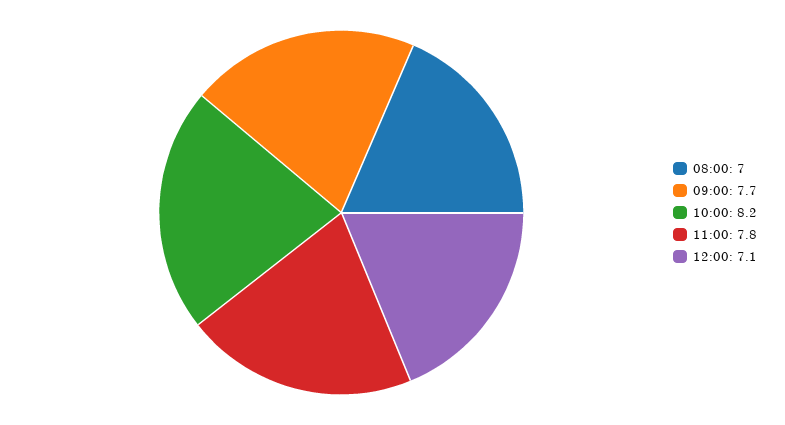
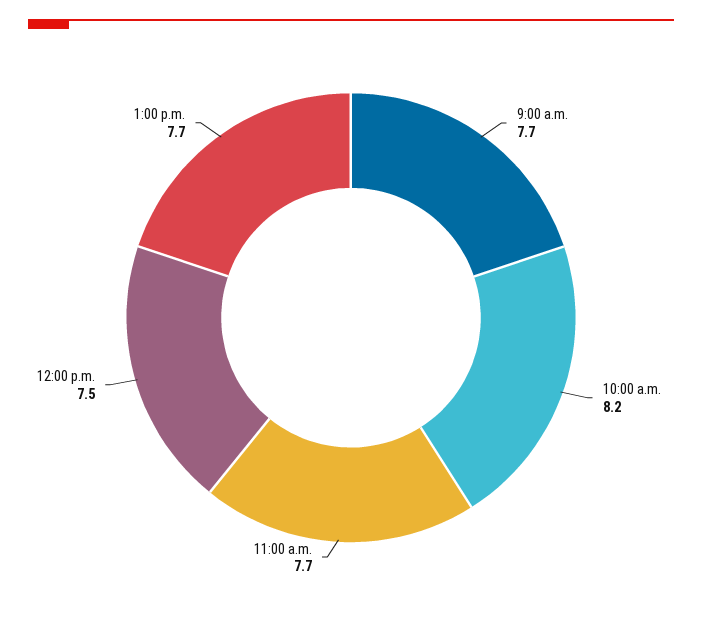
08:00: 7 -> none
11:00: 7.8 -> 7.7
12:00: 7.1 -> 7.5
1:00 p.m.: none -> 7.7

